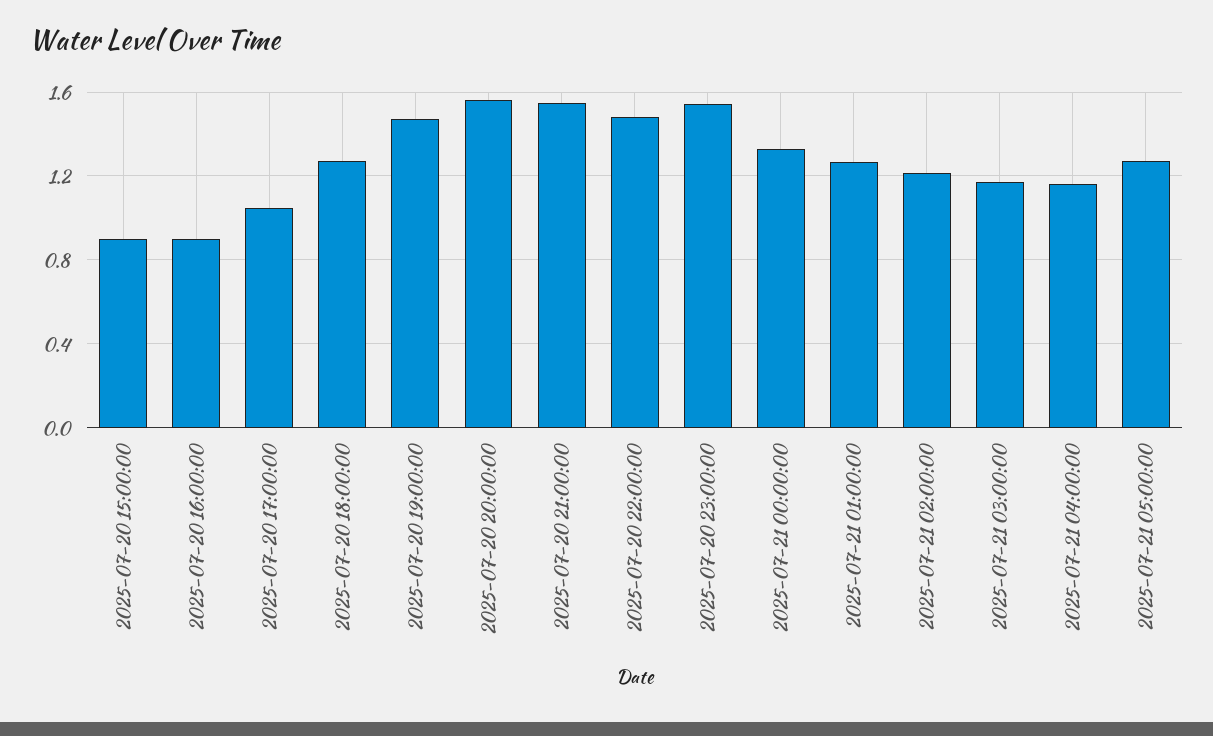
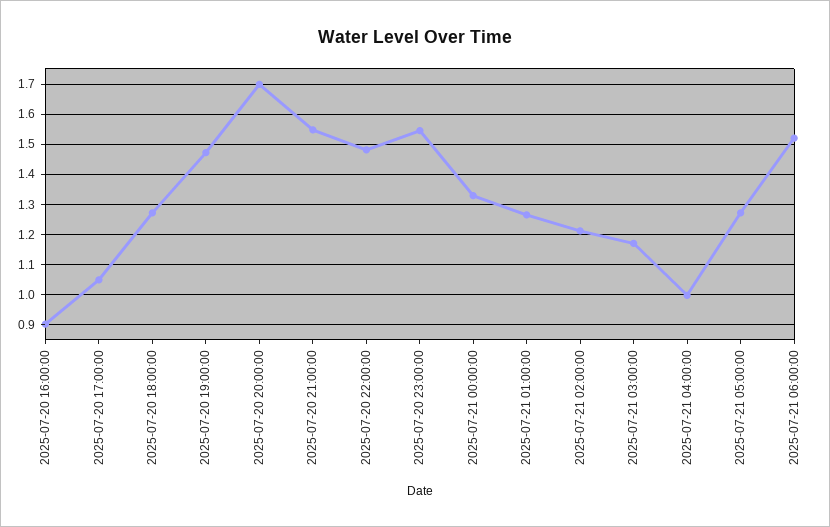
2025-07-20 15:00:00: 0.9 -> none
2025-07-20 20:00:00: 1.55 -> 1.7
2025-07-21 04:00:00: 1.15 -> 1
2025-07-21 06:00:00: none -> 1.52

